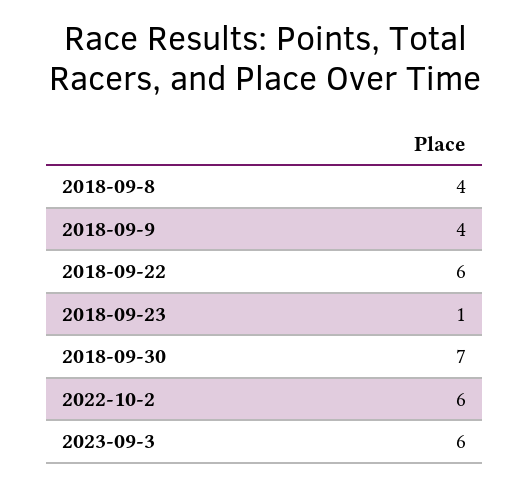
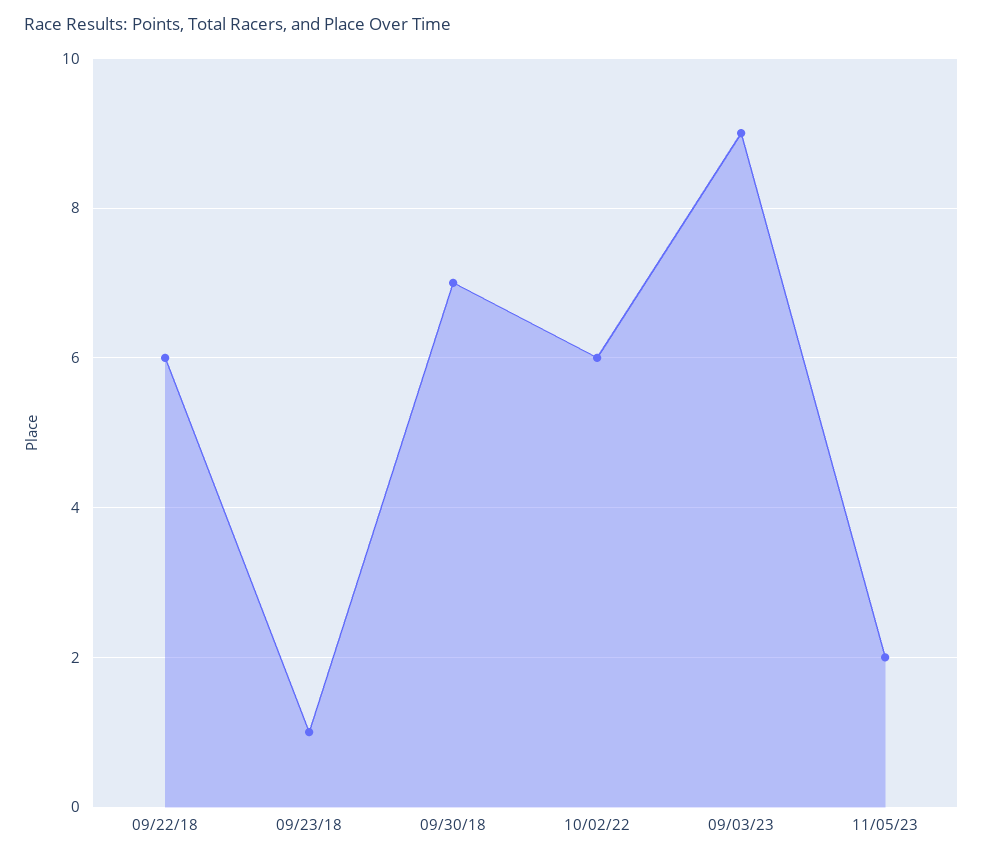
2018-09-8: 4 -> none
2018-09-9: 4 -> none
2023-09-3: 6 -> 9
11/05/23: none -> 2

